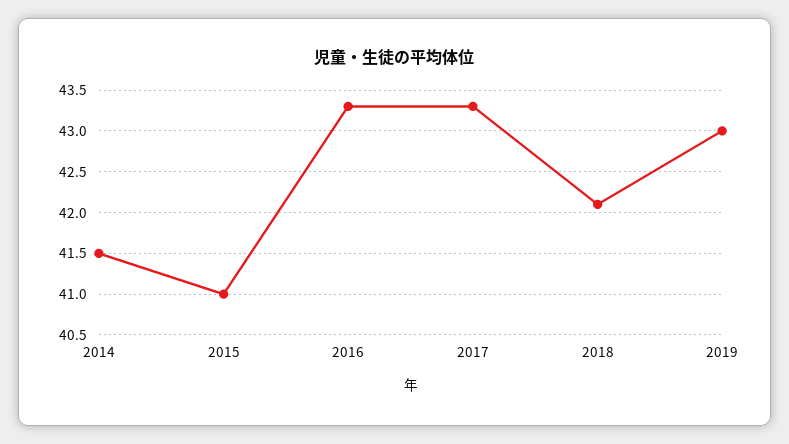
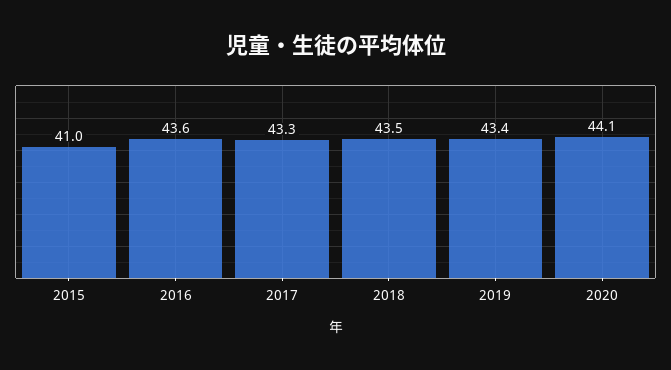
2014: 41.5 -> none
2016: 43.3 -> 43.6
2018: 42.1 -> 43.5
2019: 43 -> 43.4
2020: none -> 44.1

